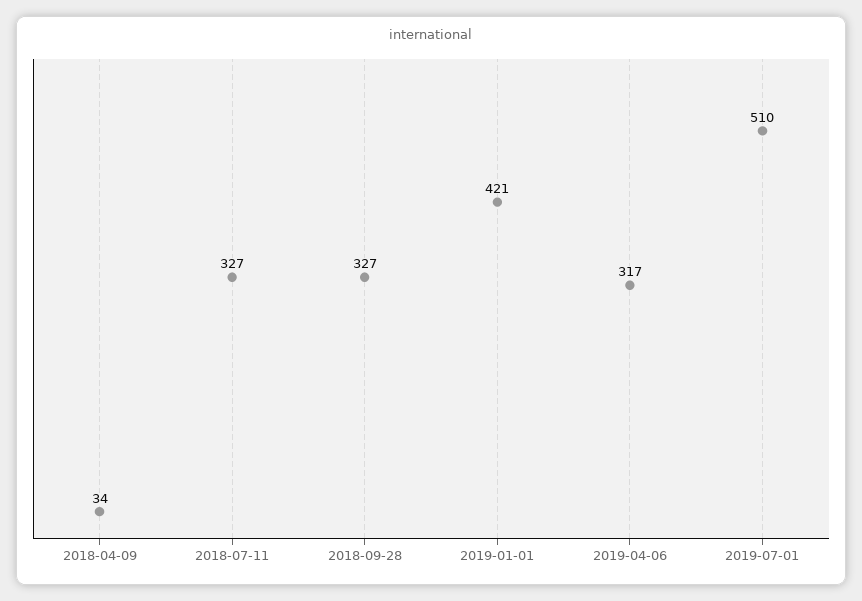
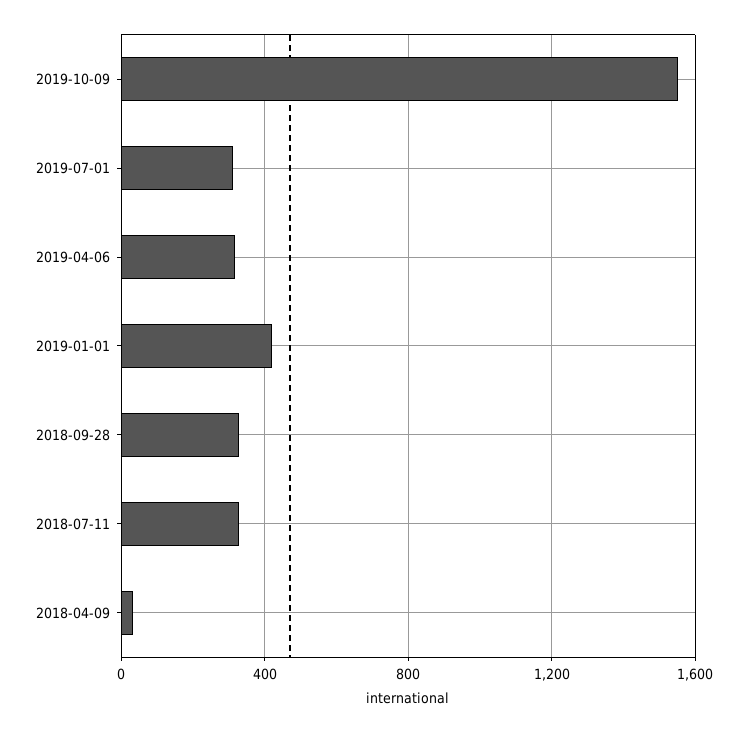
2019-07-01: 510 -> 300
2019-10-09: none -> 1550

